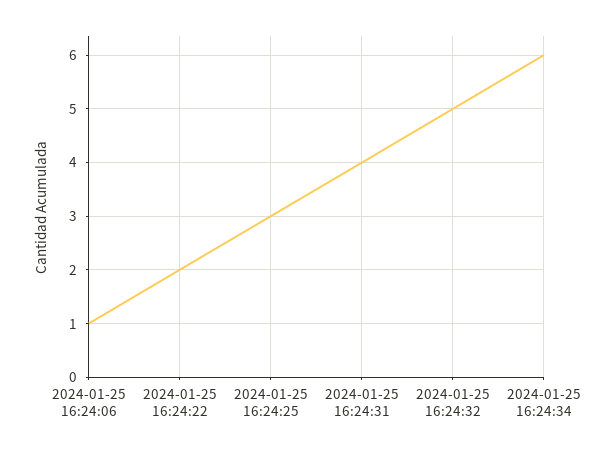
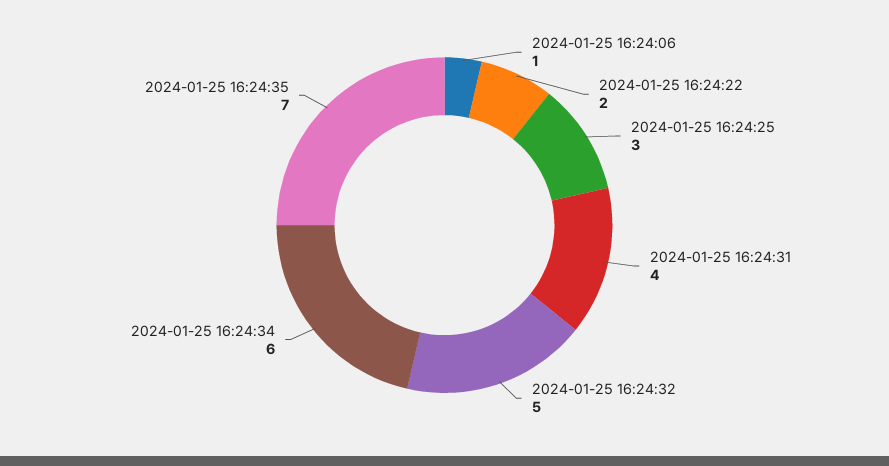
2024-01-25 16:24:35: none -> 7

